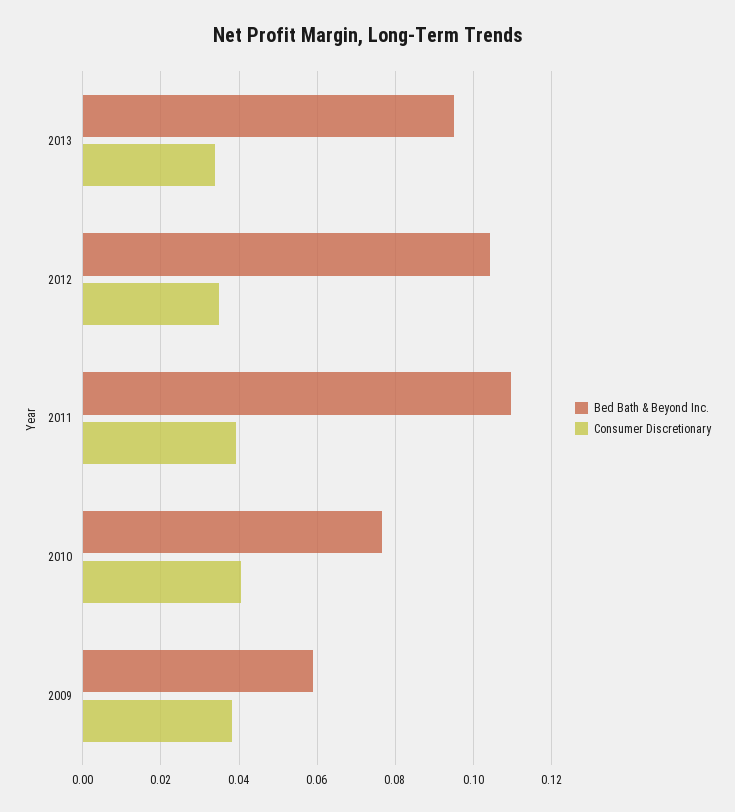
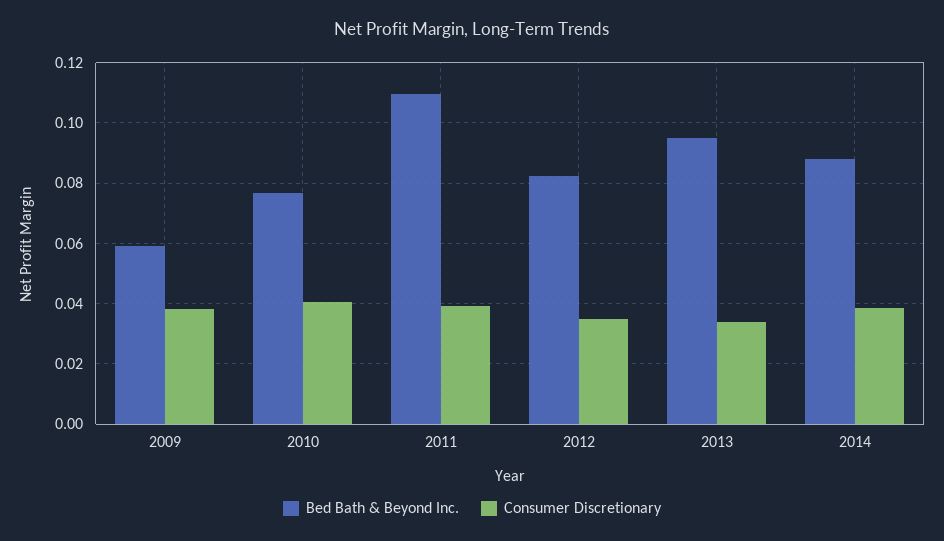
Bed Bath & Beyond Inc., 2012: 0.104 -> 0.082
Bed Bath & Beyond Inc., 2014: none -> 0.088
Consumer Discretionary, 2014: none -> 0.038

